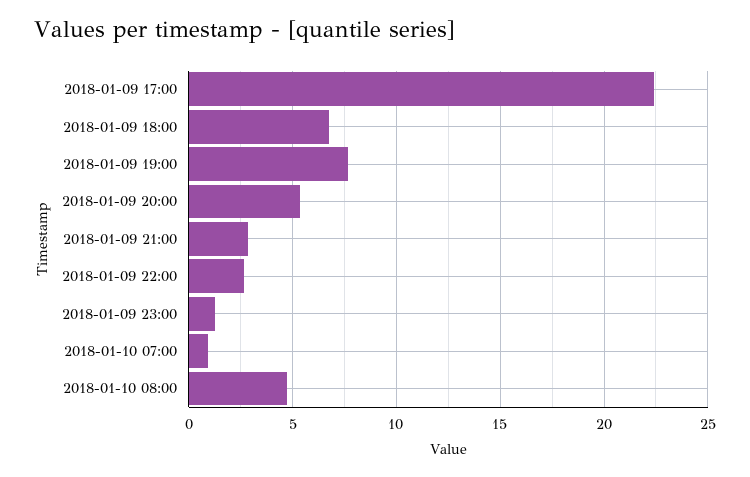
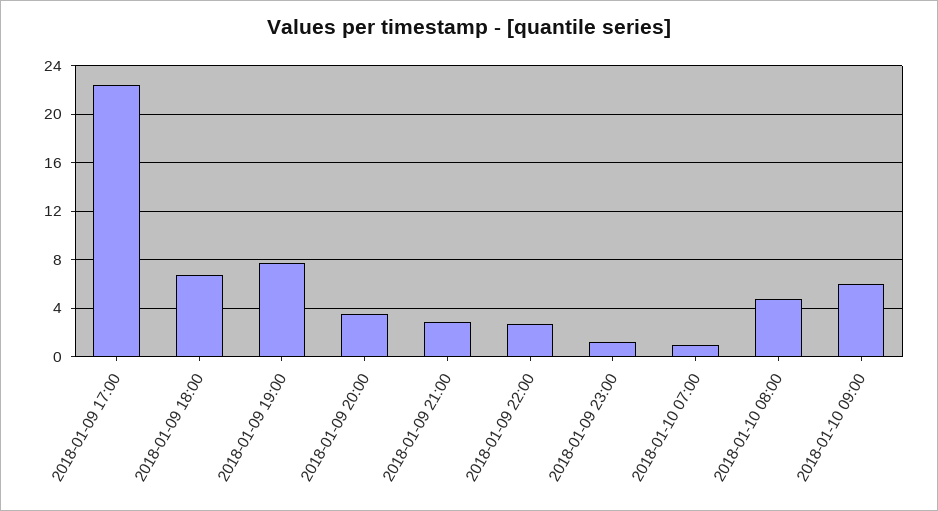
2018-01-09 20:00: 5.5 -> 3.5
2018-01-10 09:00: none -> 6

